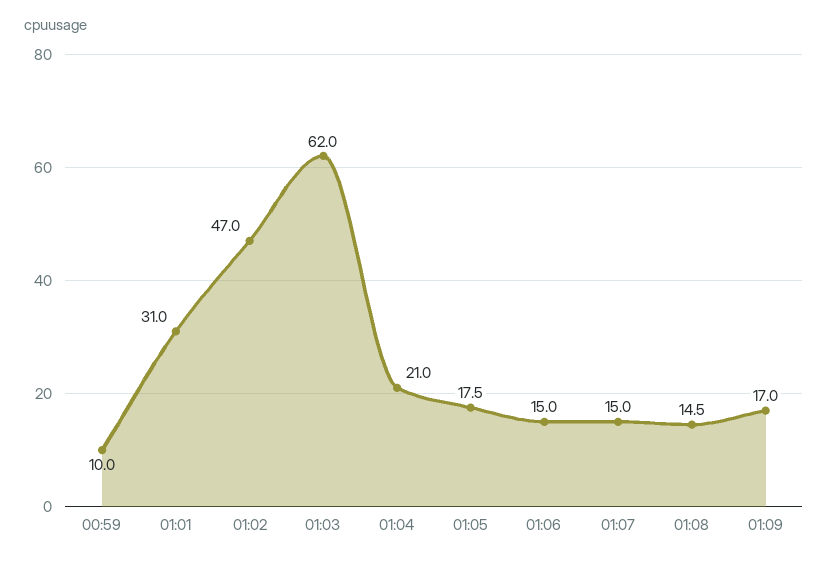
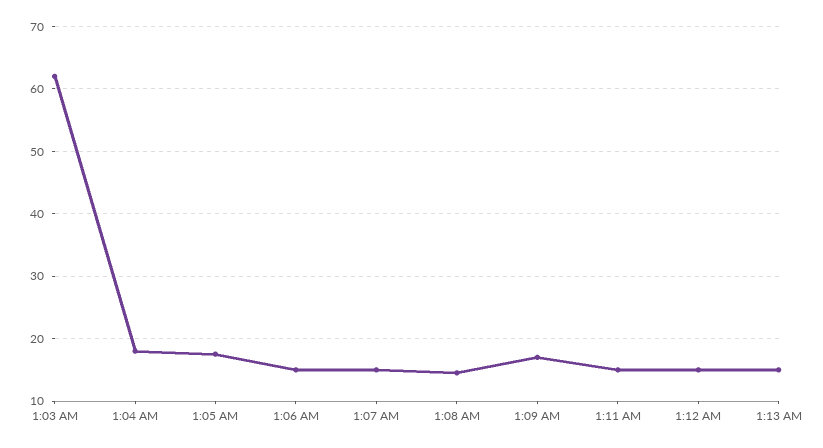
00:59: 10 -> none
01:01: 31 -> none
01:02: 47 -> none
01:04: 21 -> 18
1:11 AM: none -> 15
1:12 AM: none -> 15
1:13 AM: none -> 15

